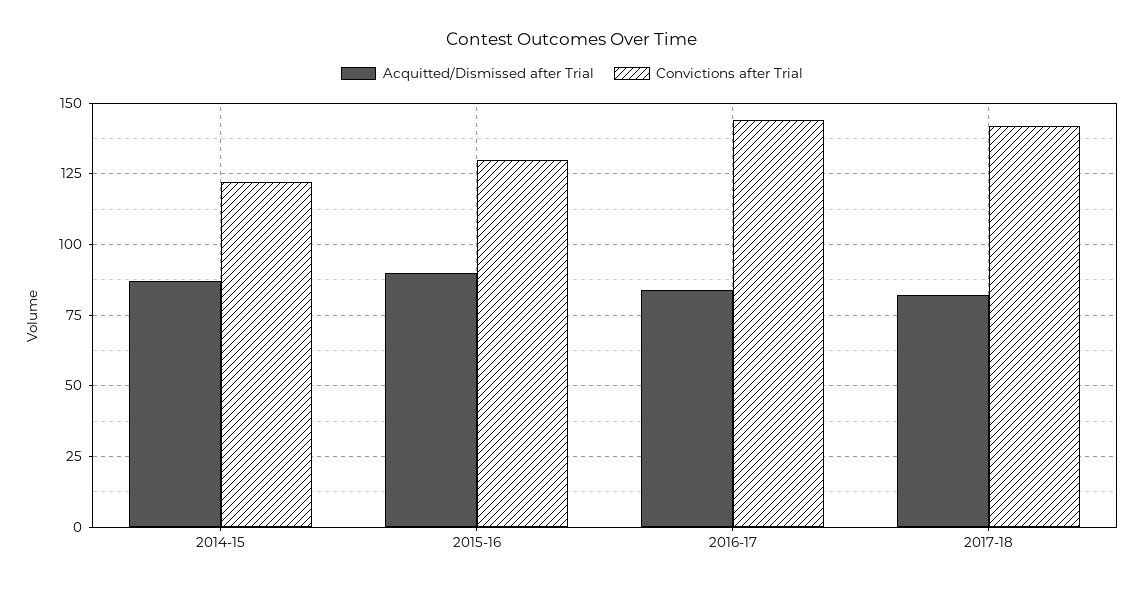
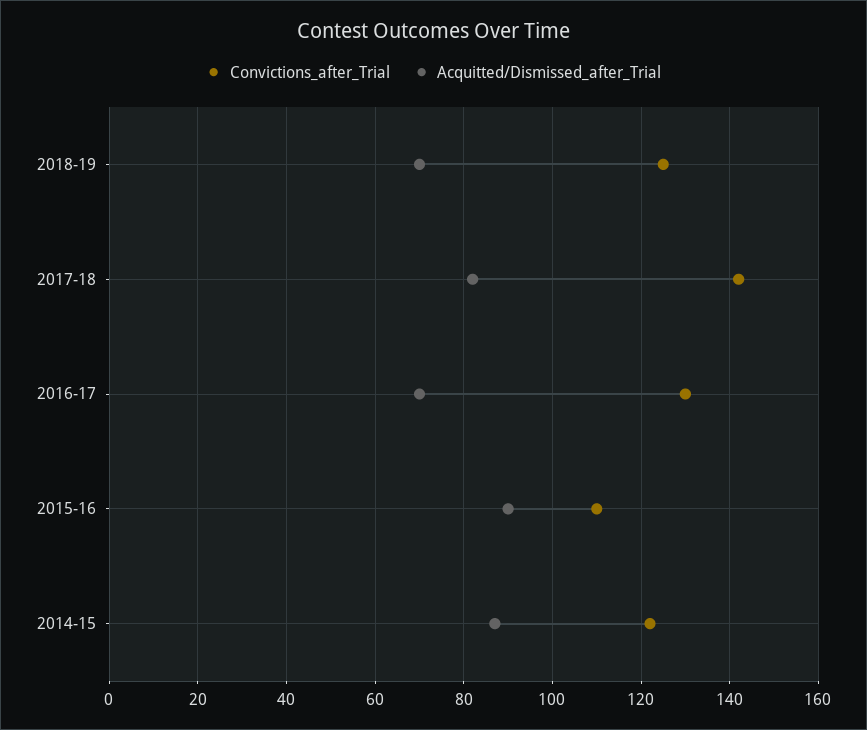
Convictions after Trial, 2015-16: 130 -> 110
Acquitted/Dismissed after Trial, 2016-17: 85 -> 70
Convictions after Trial, 2016-17: 145 -> 130
Convictions after Trial, 2018-19: none -> 125
Acquitted/Dismissed after Trial, 2018-19: none -> 70

